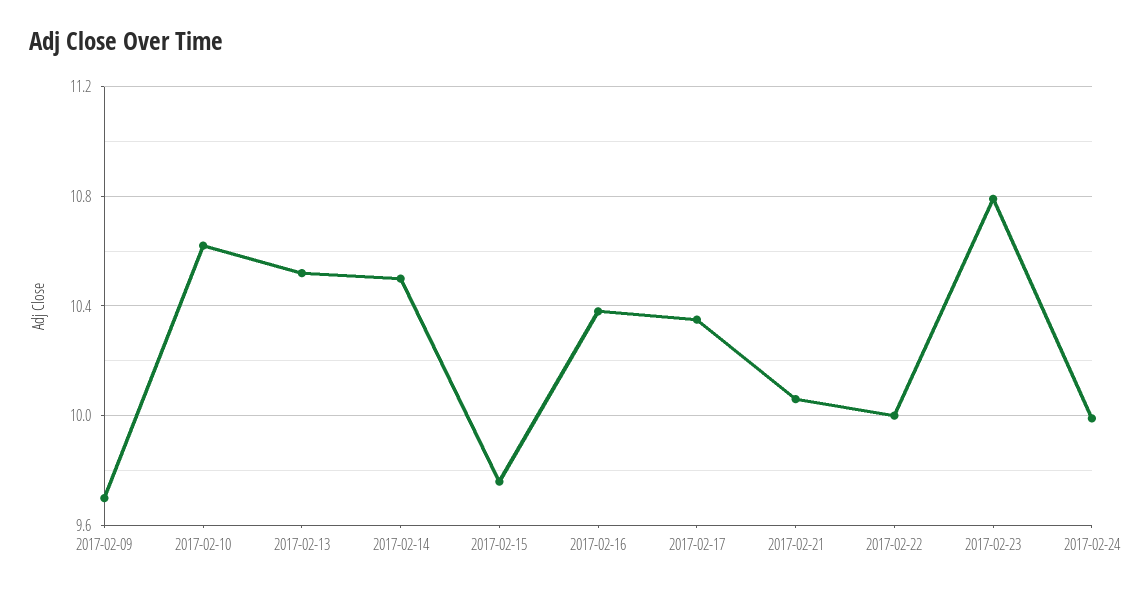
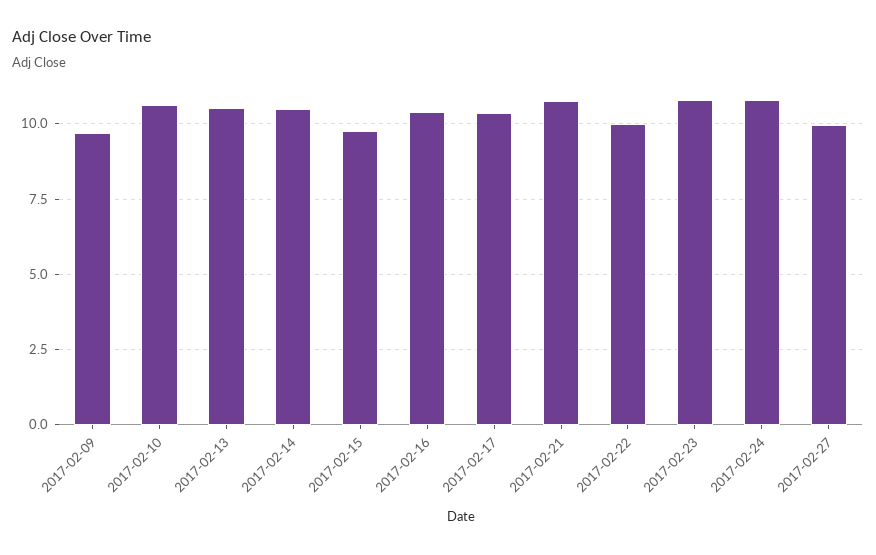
2017-02-21: 10.05 -> 10.75
2017-02-24: 10 -> 10.75
2017-02-27: none -> 10

